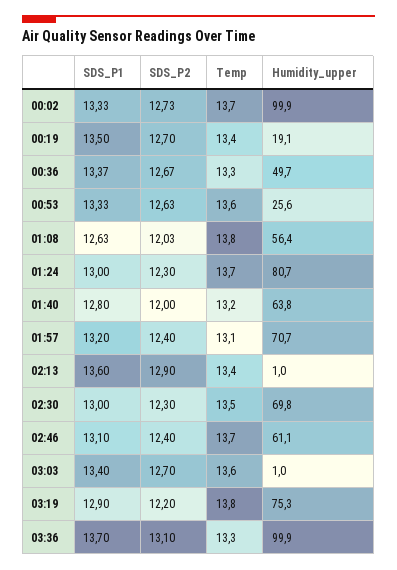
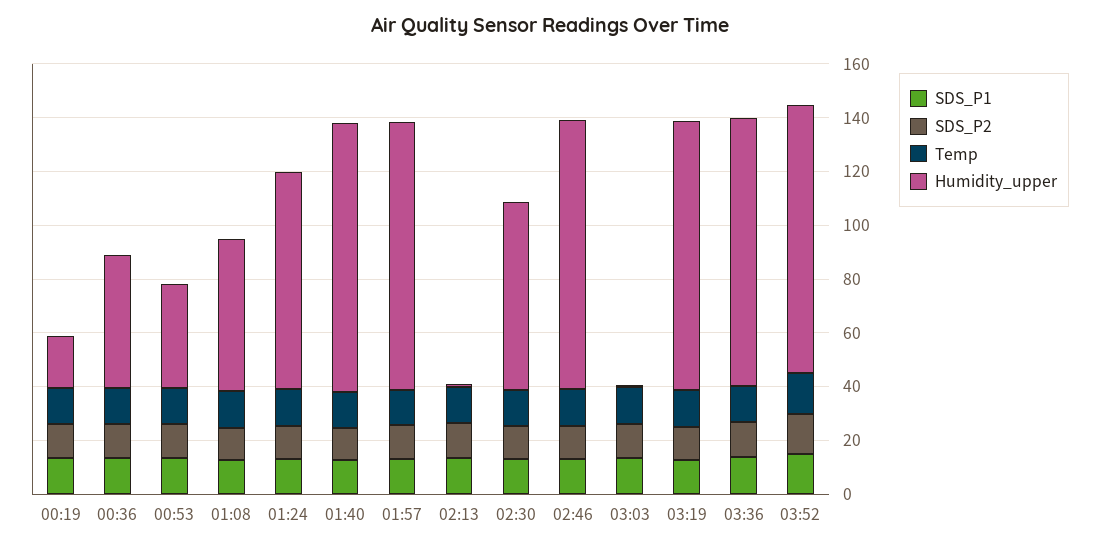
SDS_P1, 00:02: 13.33 -> none
SDS_P2, 00:02: 12.73 -> none
Temp, 00:02: 13.7 -> none
Humidity_upper, 00:02: 99.9 -> none
Humidity_upper, 00:53: 25.6 -> 40
Humidity_upper, 01:40: 63.8 -> 100
Humidity_upper, 01:57: 70.7 -> 100
Humidity_upper, 02:46: 61.1 -> 100
Humidity_upper, 03:19: 75.3 -> 100
SDS_P1, 03:52: none -> 15
SDS_P2, 03:52: none -> 15
Temp, 03:52: none -> 15
Humidity_upper, 03:52: none -> 100

